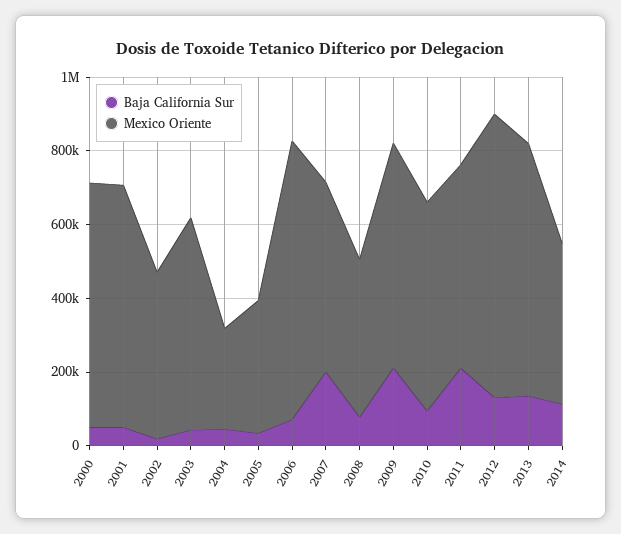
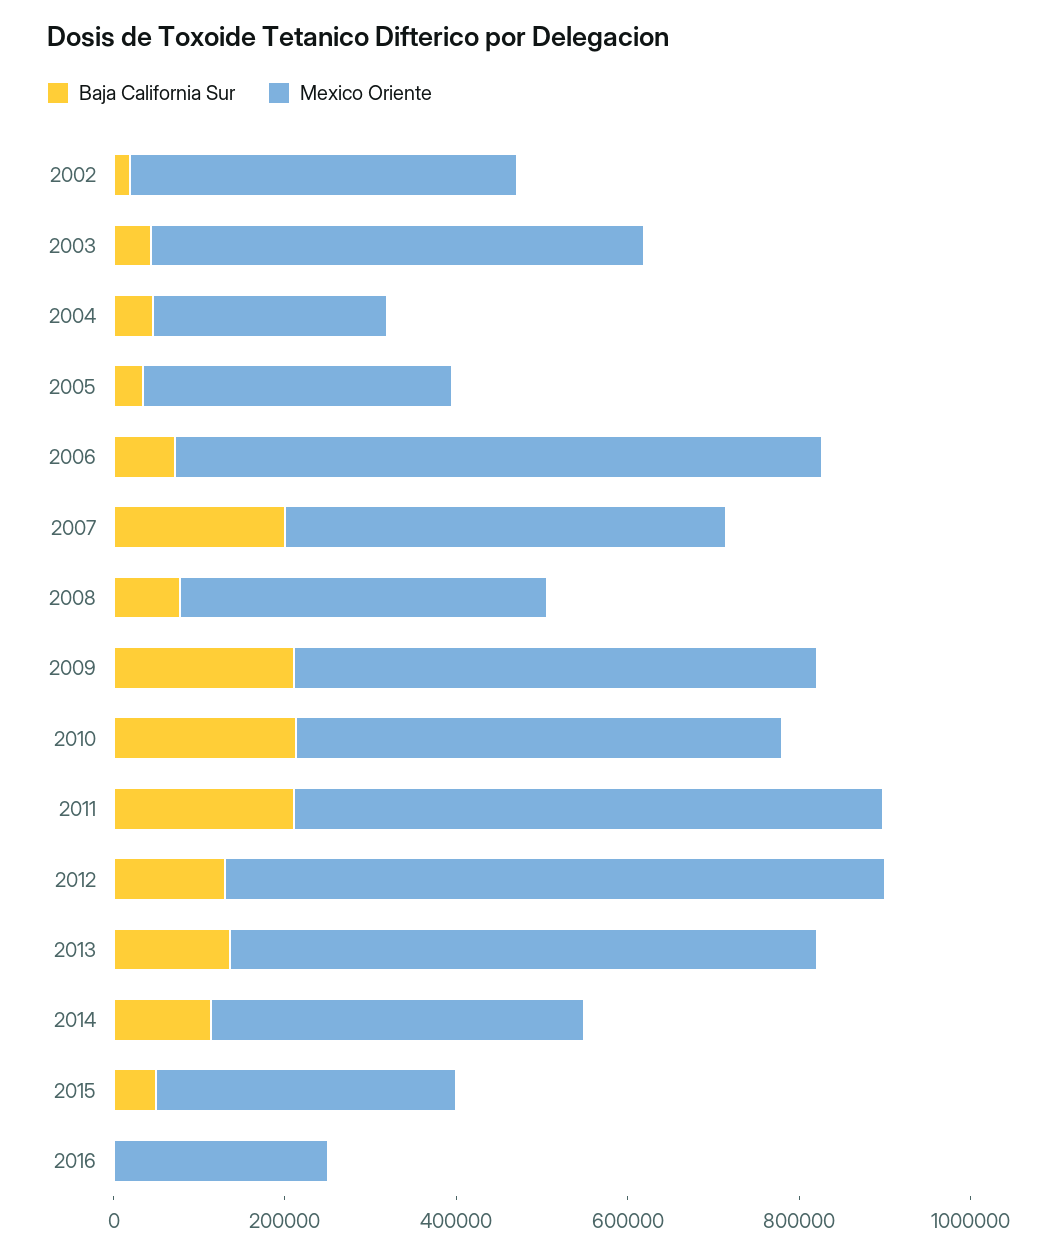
Baja California Sur, 2000: 50000 -> none
Mexico Oriente, 2000: 650000 -> none
Baja California Sur, 2001: 50000 -> none
Mexico Oriente, 2001: 650000 -> none
Baja California Sur, 2010: 100000 -> 200000
Mexico Oriente, 2011: 550000 -> 700000
Baja California Sur, 2015: none -> 50000
Mexico Oriente, 2015: none -> 350000
Baja California Sur, 2016: none -> 0
Mexico Oriente, 2016: none -> 250000

